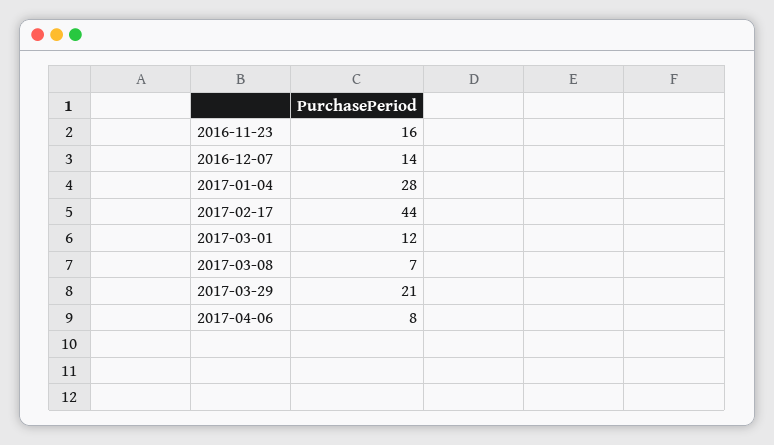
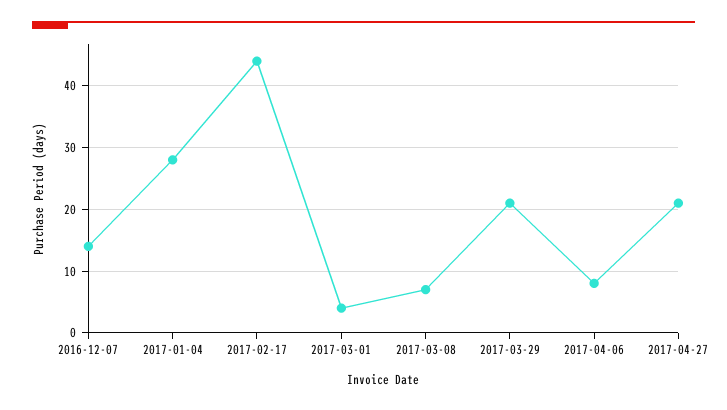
2016-11-23: 16 -> none
2017-03-01: 12 -> 4
2017-04-27: none -> 21

